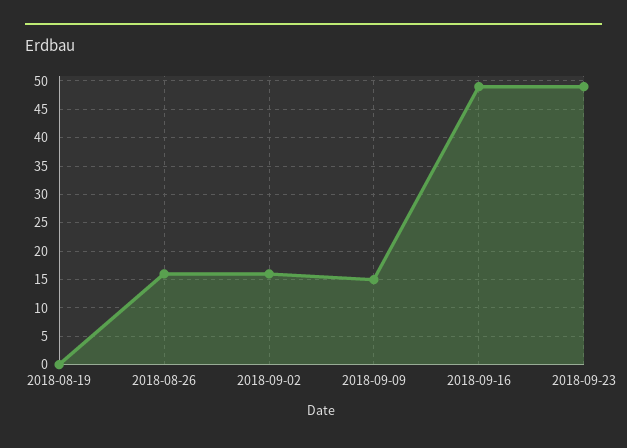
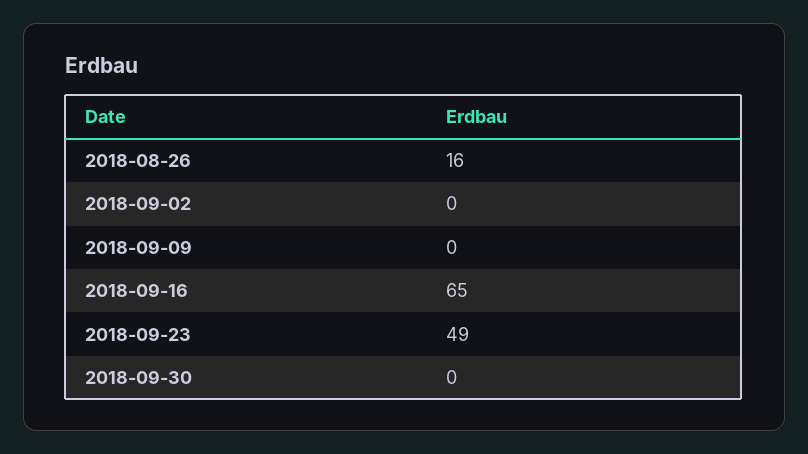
2018-08-19: 0 -> none
2018-09-02: 15 -> 0
2018-09-09: 15 -> 0
2018-09-16: 50 -> 65
2018-09-30: none -> 0

